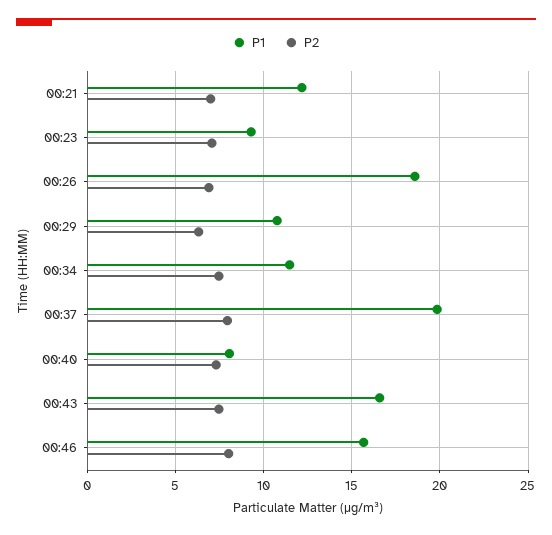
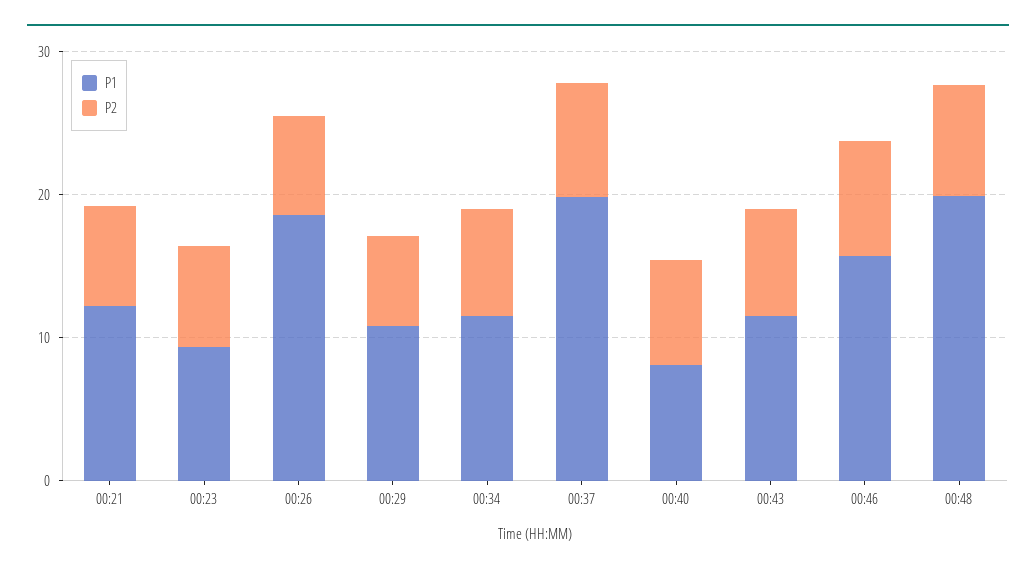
P1, 00:43: 16.5 -> 12
P1, 00:48: none -> 20
P2, 00:48: none -> 8

